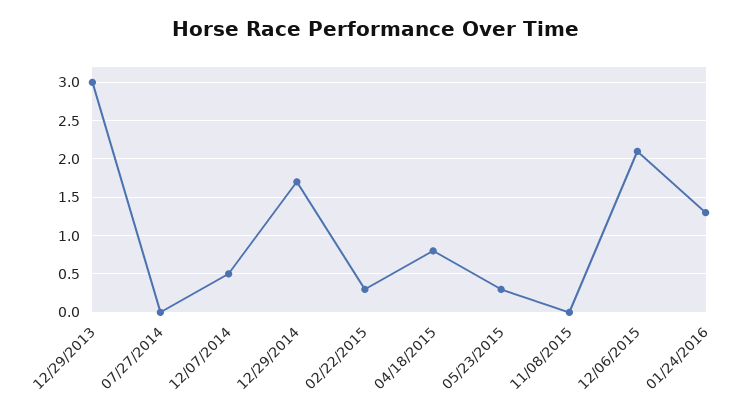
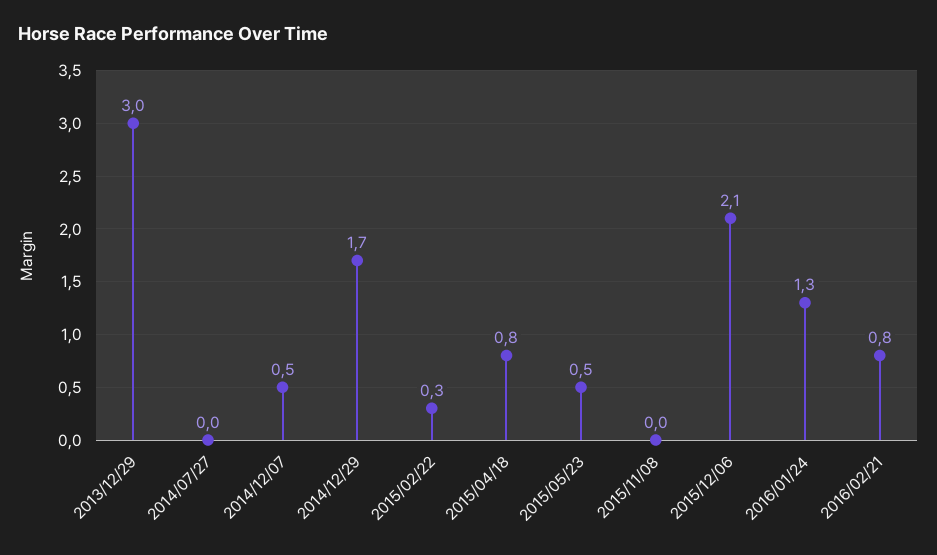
05/23/2015: 0.3 -> 0.5
2016/02/21: none -> 0.8

